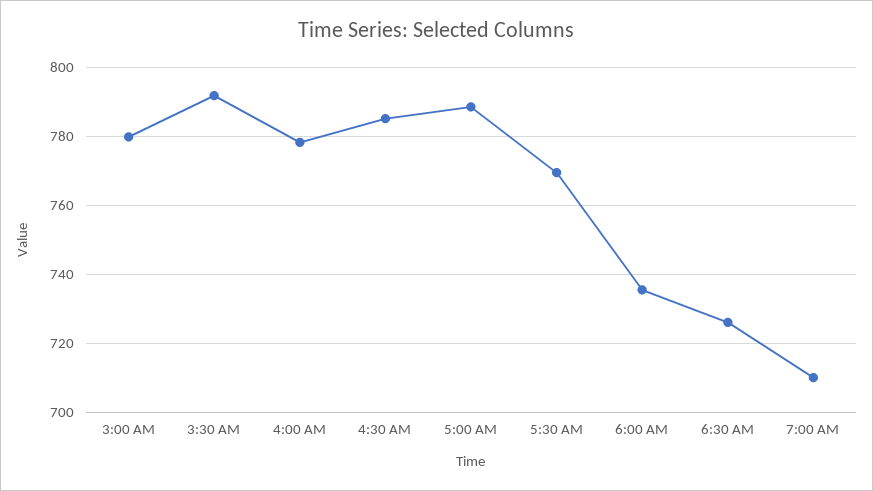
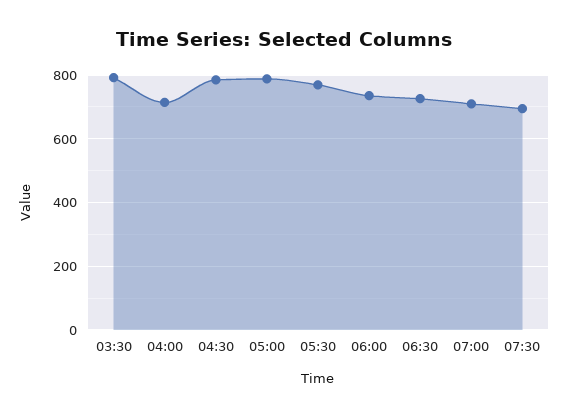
3:00 AM: 780 -> none
4:00 AM: 778 -> 720
07:30: none -> 700

